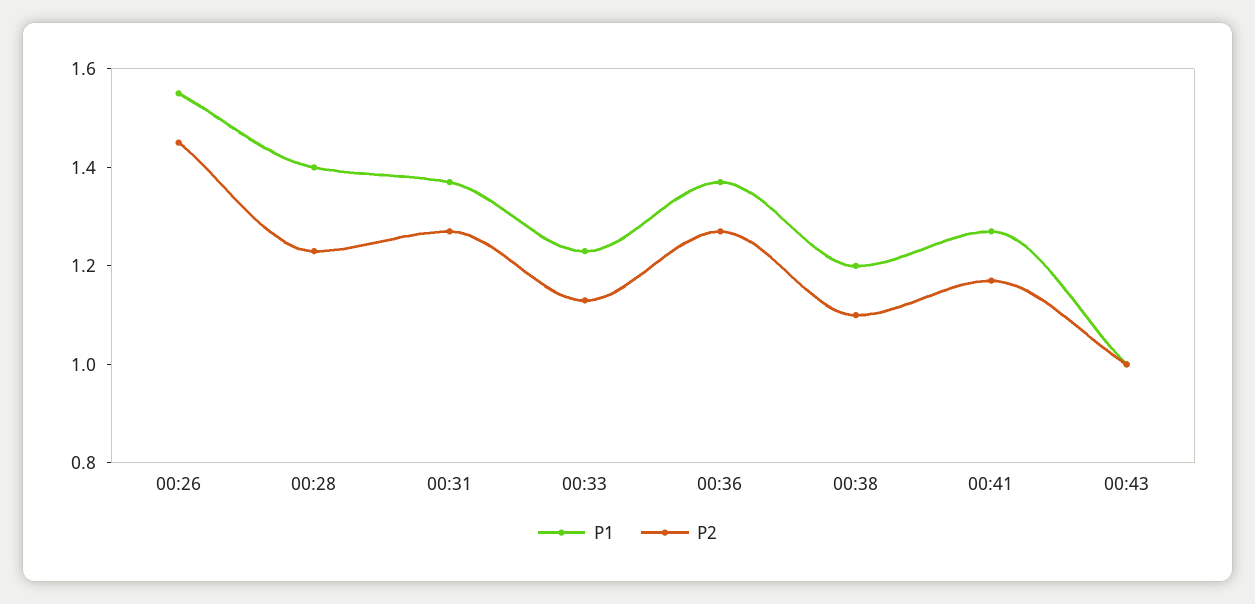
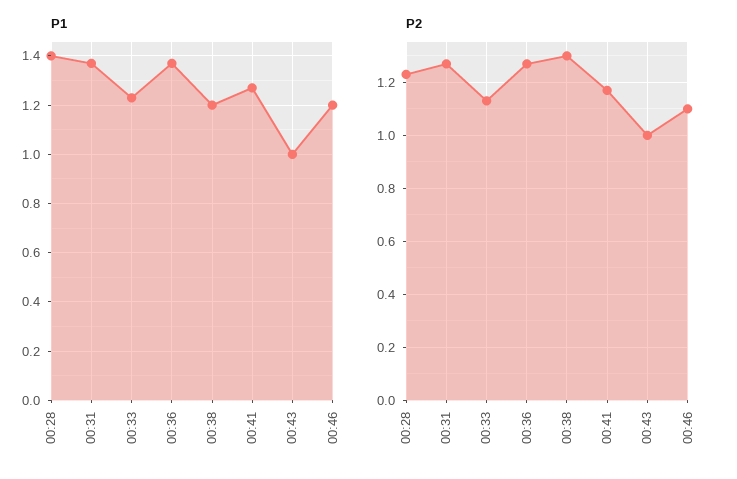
P1, 00:26: 1.55 -> none
P2, 00:26: 1.45 -> none
P2, 00:38: 1.1 -> 1.3
P1, 00:46: none -> 1.2
P2, 00:46: none -> 1.1

